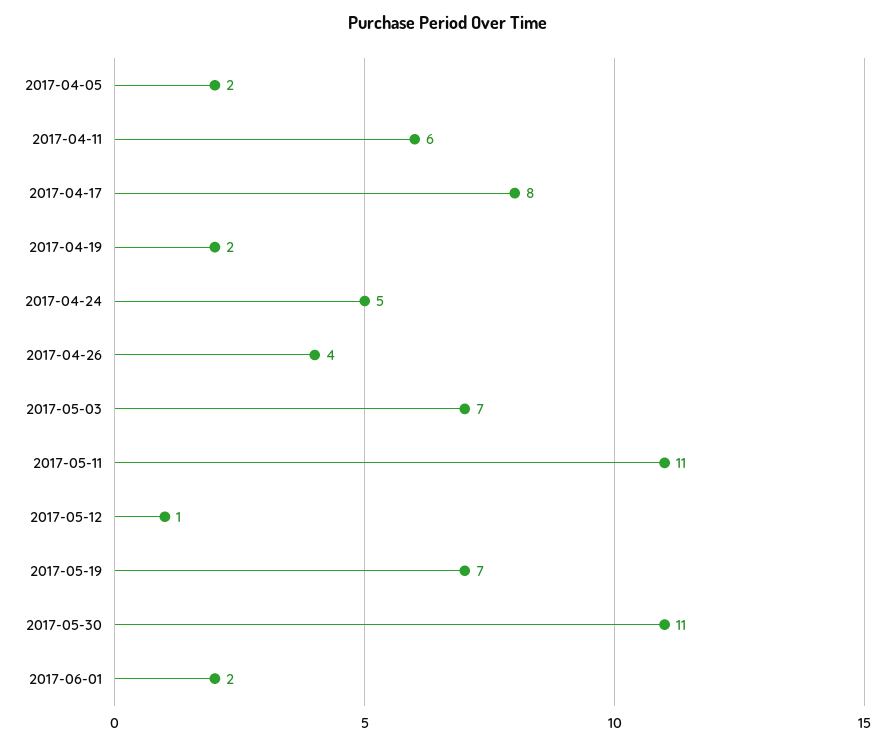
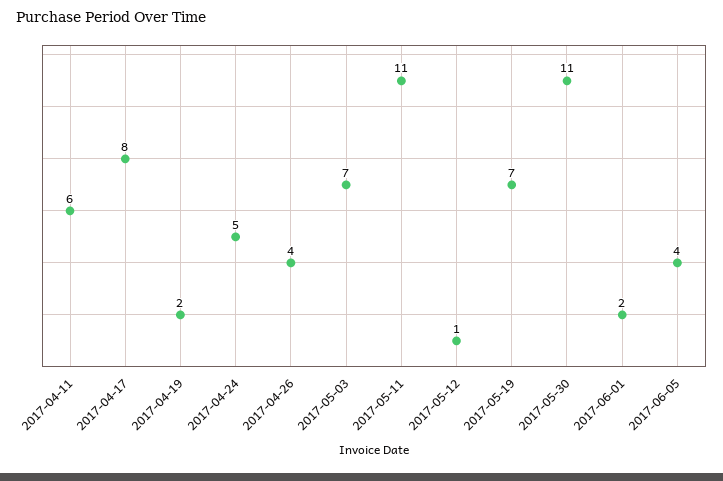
2017-04-05: 2 -> none
2017-06-05: none -> 4

